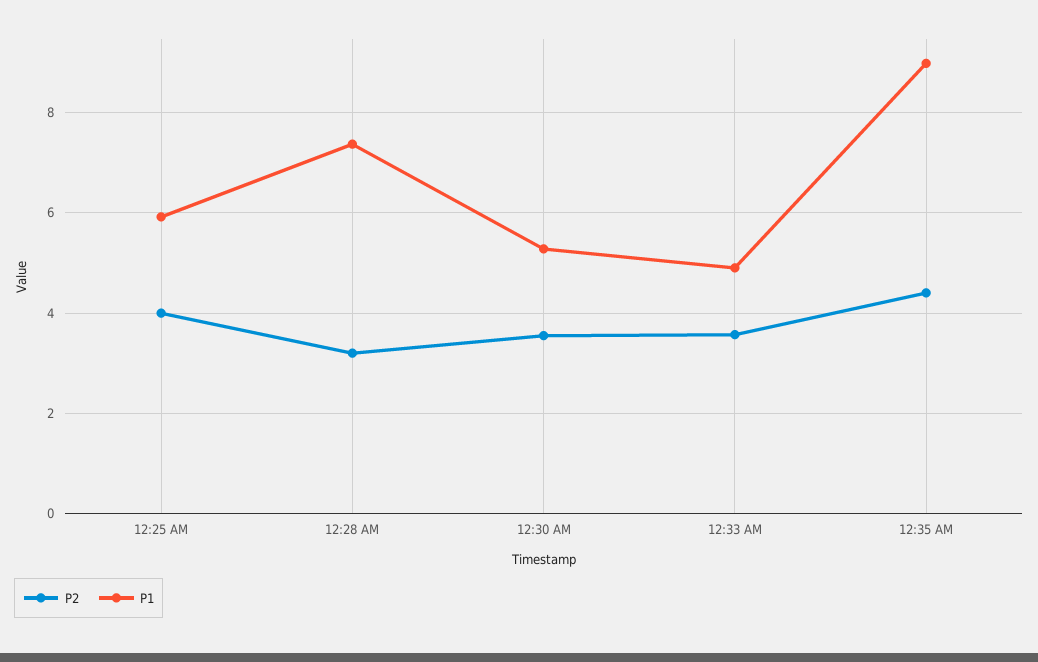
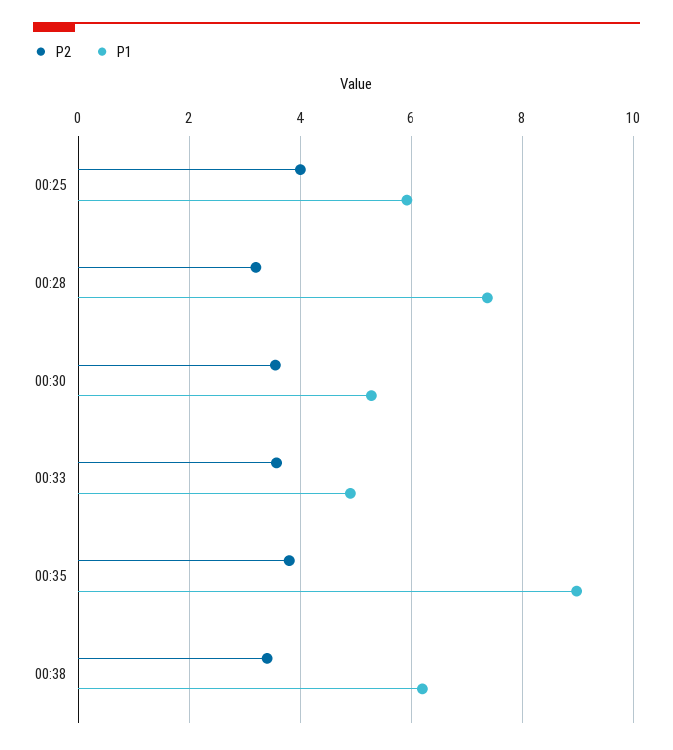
P2, 12:35 AM: 4.4 -> 3.8
P2, 00:38: none -> 3.4
P1, 00:38: none -> 6.2

